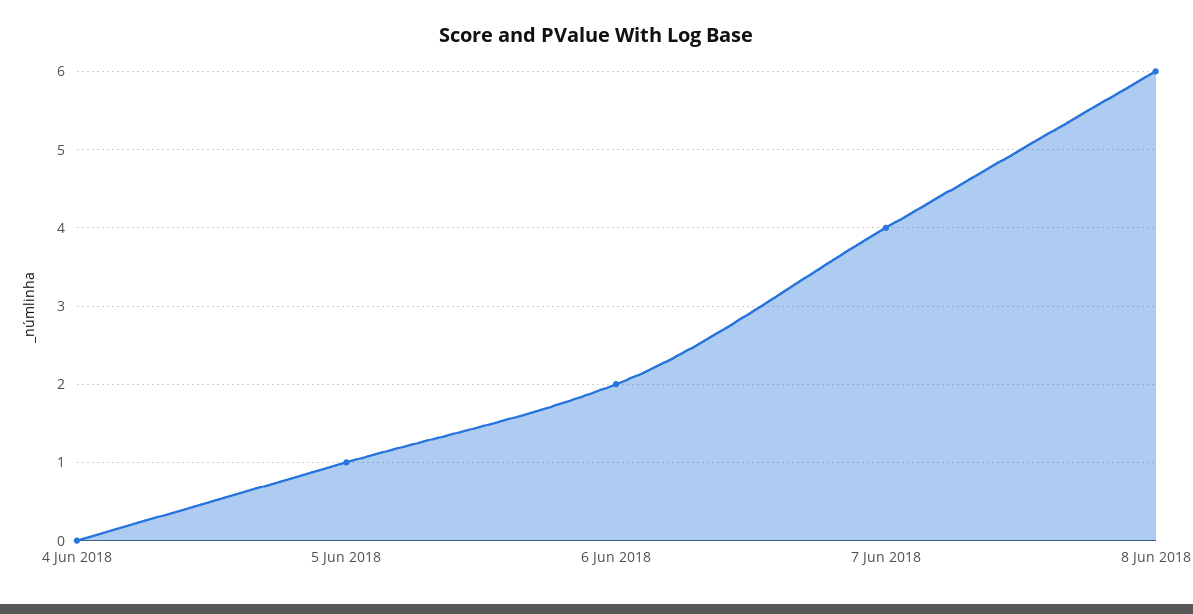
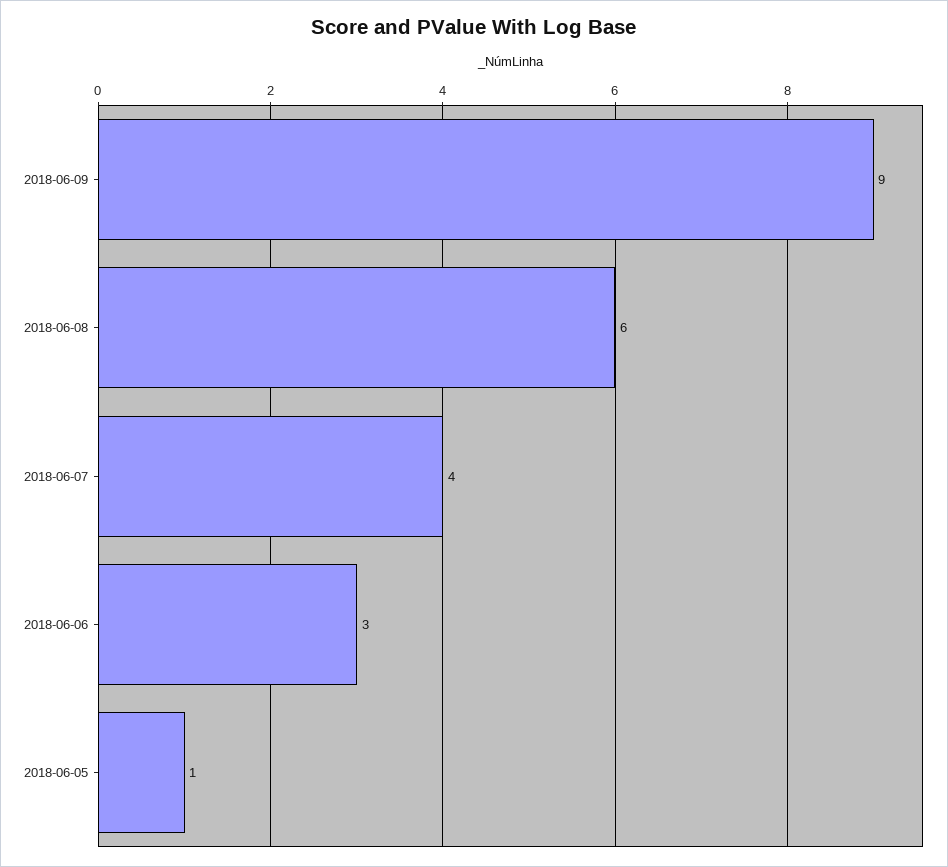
4 Jun 2018: 0 -> none
6 Jun 2018: 2 -> 3
2018-06-09: none -> 9

